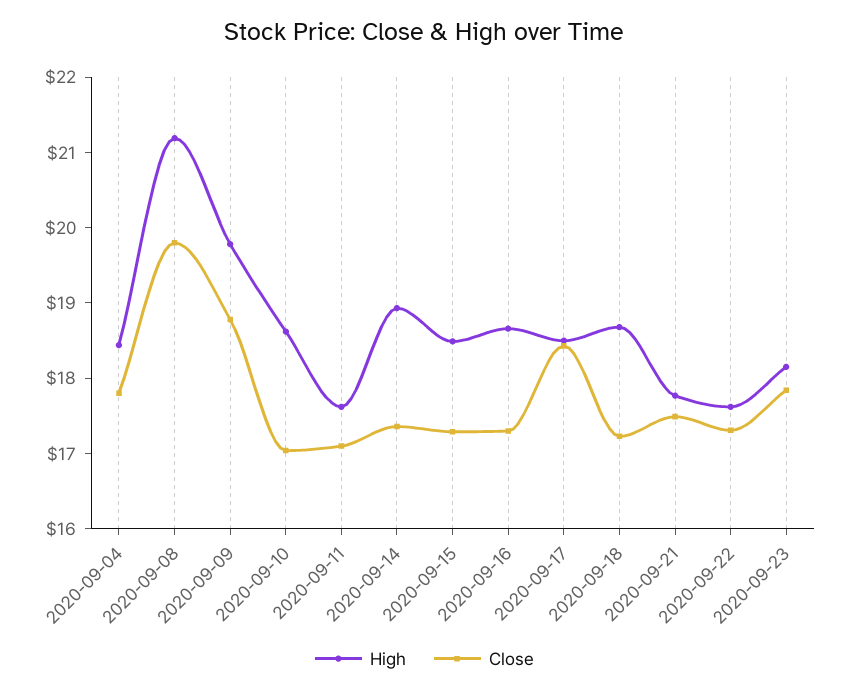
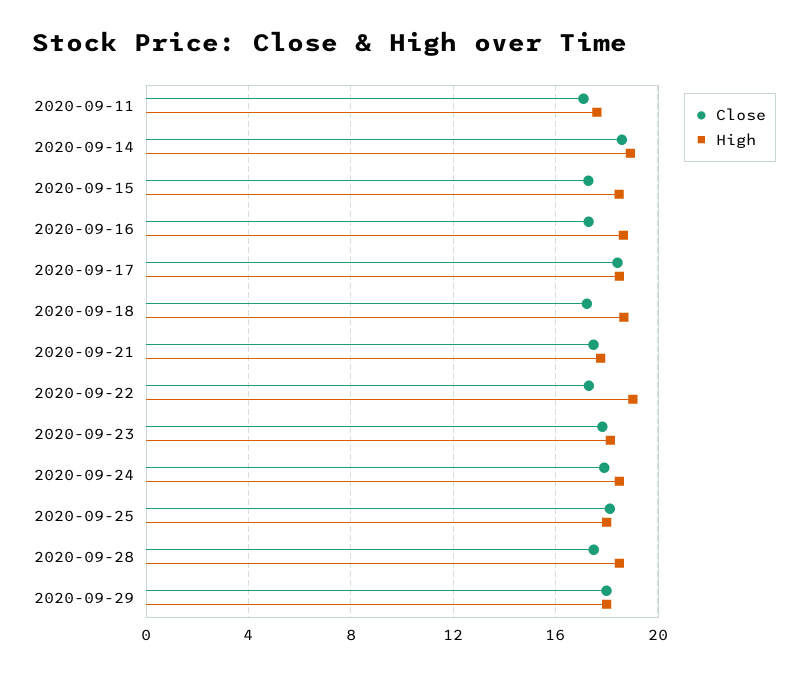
High, 2020-09-04: 18.4 -> none
Close, 2020-09-04: 17.8 -> none
High, 2020-09-08: 21.2 -> none
Close, 2020-09-08: 19.8 -> none
High, 2020-09-09: 19.8 -> none
Close, 2020-09-09: 18.8 -> none
High, 2020-09-10: 18.6 -> none
Close, 2020-09-10: 17 -> none
Close, 2020-09-14: 17.4 -> 18.5
High, 2020-09-22: 17.6 -> 19
Close, 2020-09-24: none -> 18
High, 2020-09-24: none -> 18.5
Close, 2020-09-25: none -> 18
High, 2020-09-25: none -> 18
Close, 2020-09-28: none -> 17.5
High, 2020-09-28: none -> 18.5
Close, 2020-09-29: none -> 18
High, 2020-09-29: none -> 18

